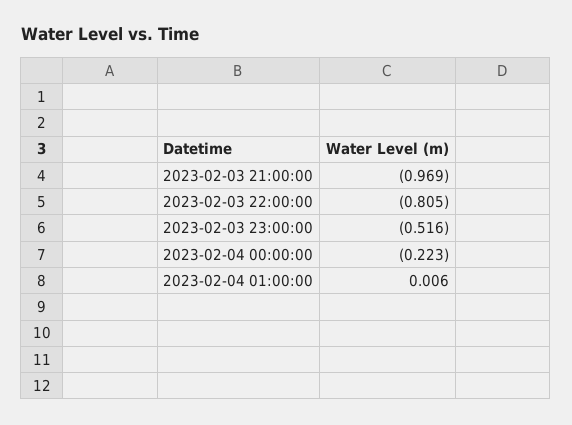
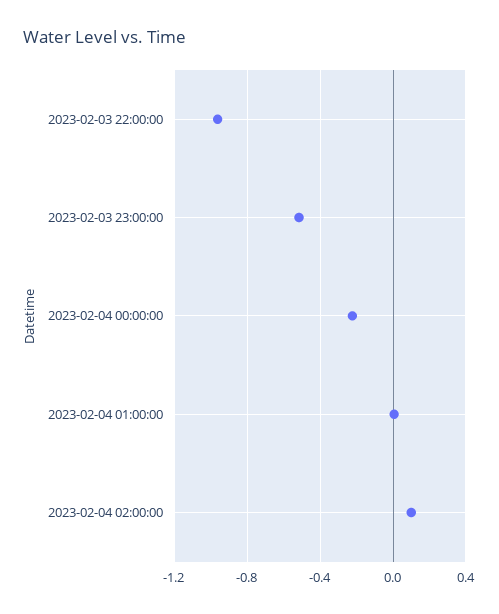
2023-02-03 21:00:00: -0.969 -> none
2023-02-03 22:00:00: -0.805 -> -0.95
2023-02-04 02:00:00: none -> 0.1

